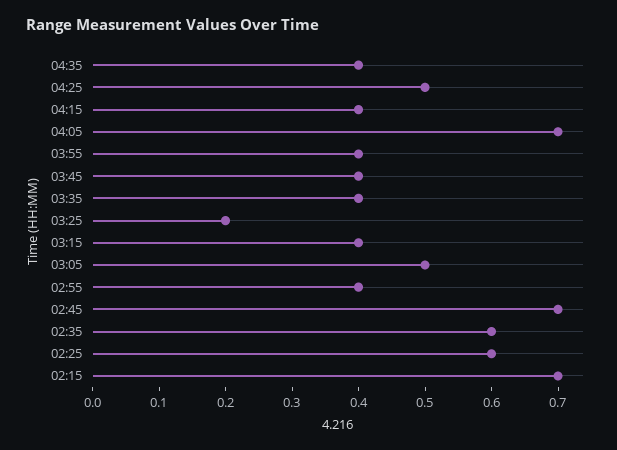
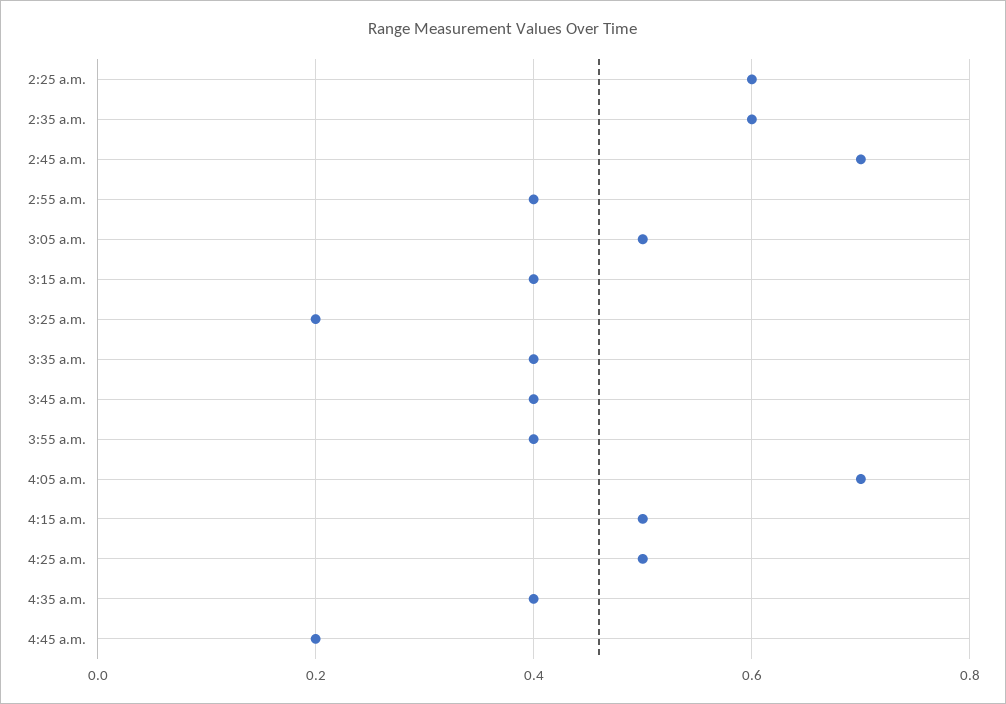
04:15: 0.4 -> 0.5
02:15: 0.7 -> none
4:45 a.m.: none -> 0.2

